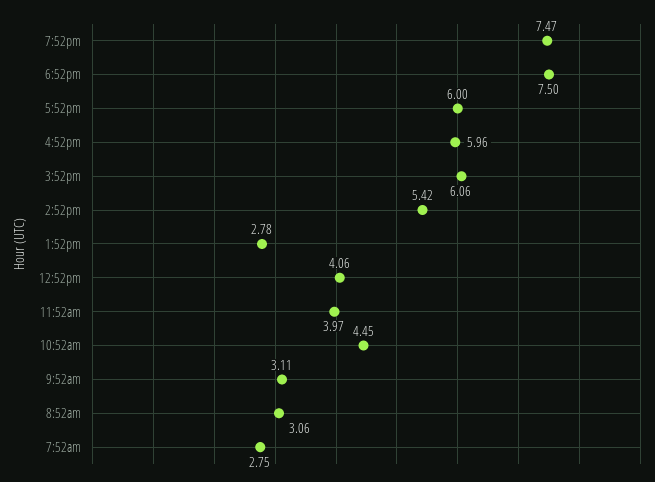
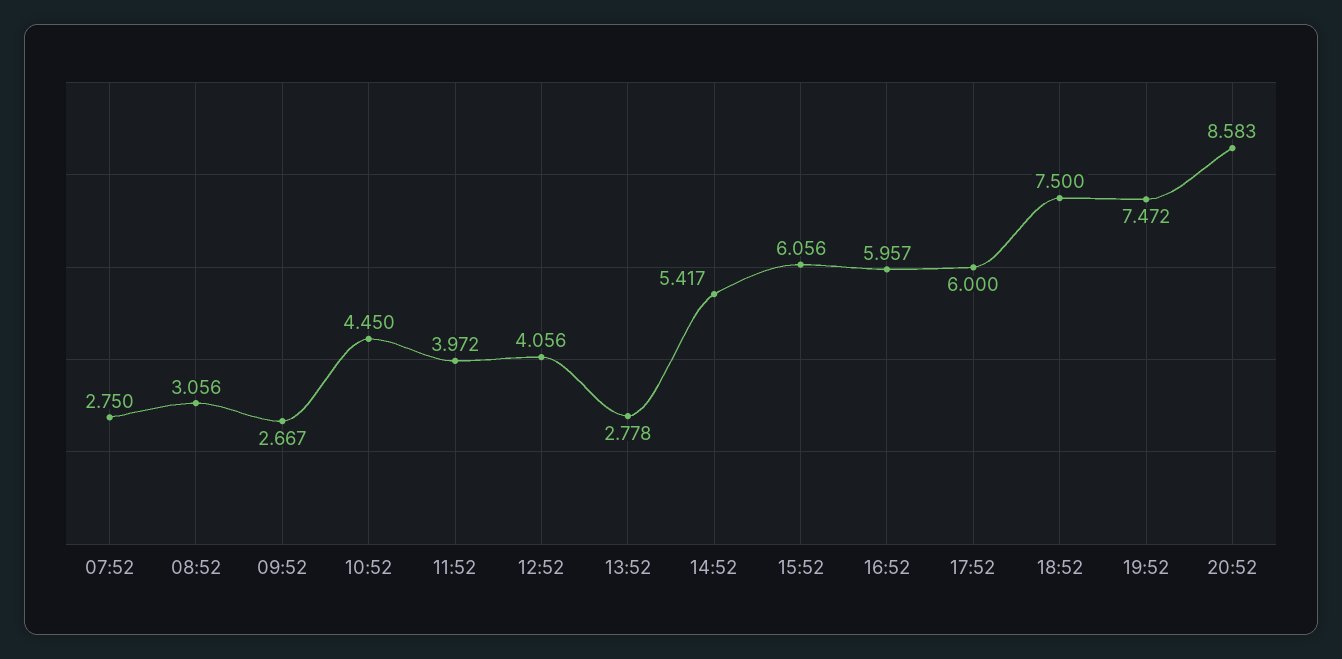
9:52am: 3.11 -> 2.667
20:52: none -> 8.583

